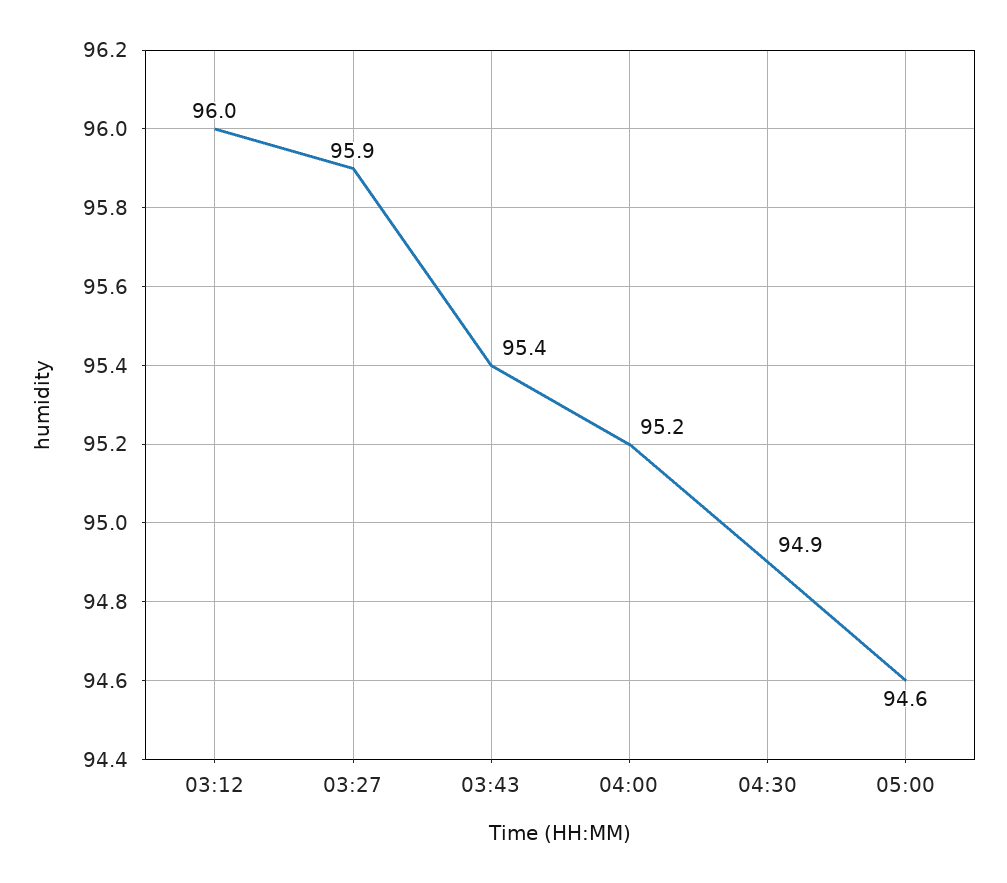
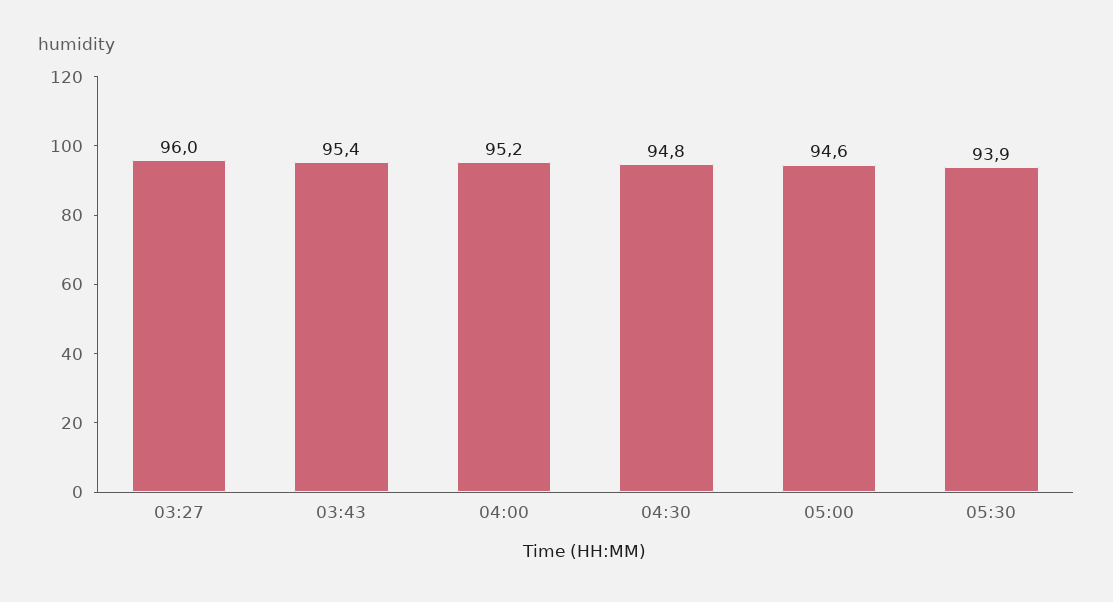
03:12: 96 -> none
03:27: 95.9 -> 96
04:30: 94.9 -> 94.8
05:30: none -> 93.9

